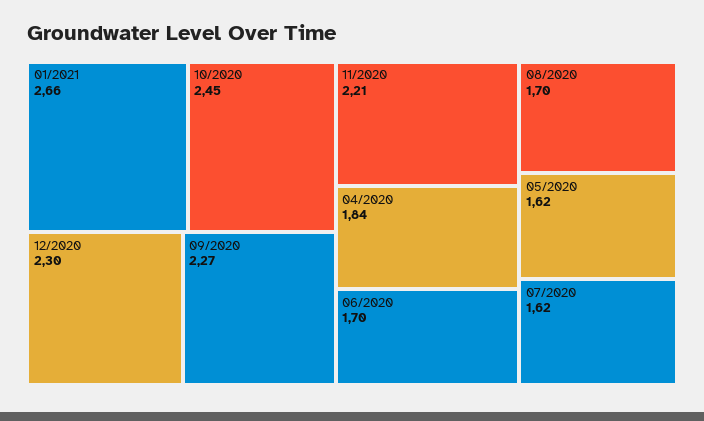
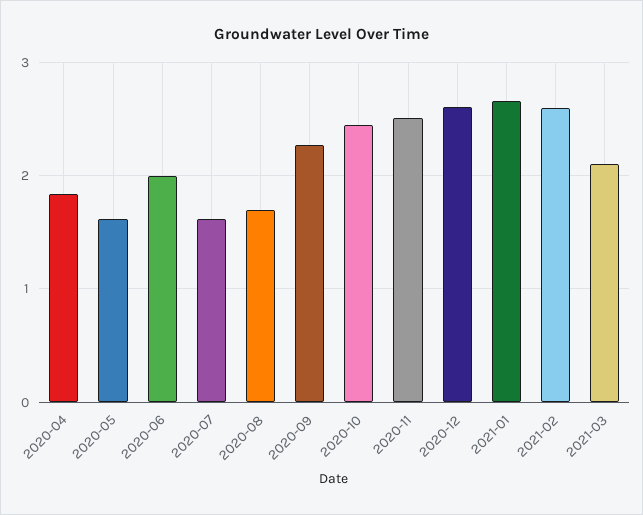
12/2020: 2.3 -> 2.6
11/2020: 2.21 -> 2.5
06/2020: 1.7 -> 2
2021-02: none -> 2.6
2021-03: none -> 2.1

